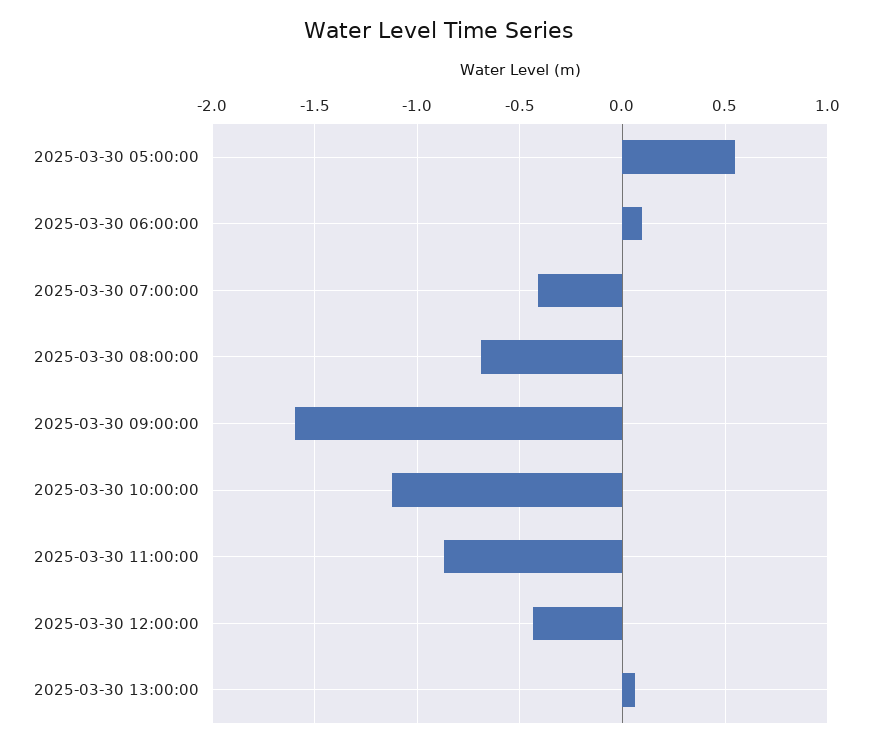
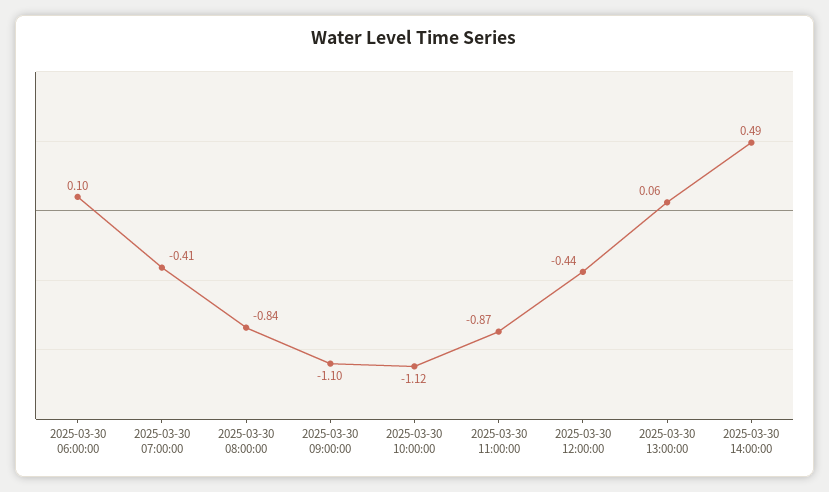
2025-03-30 05:00:00: 0.55 -> none
2025-03-30 08:00:00: -0.7 -> -0.84
2025-03-30 09:00:00: -1.6 -> -1.1
2025-03-30 14:00:00: none -> 0.49

